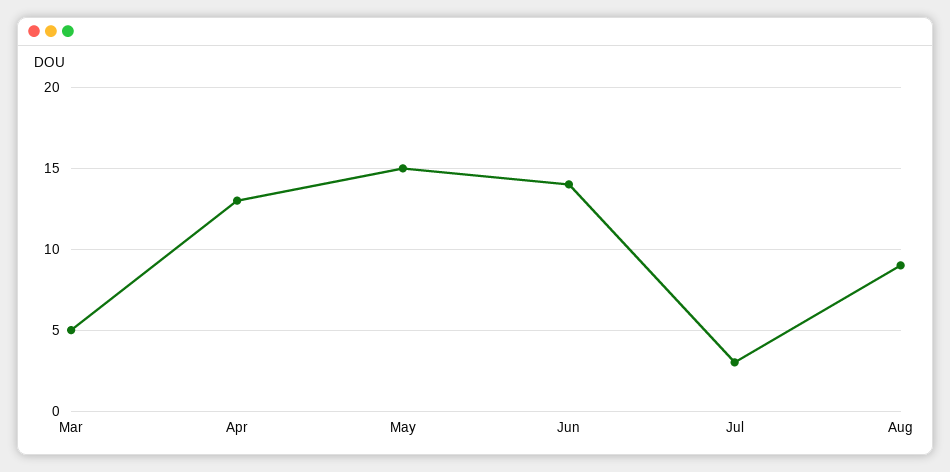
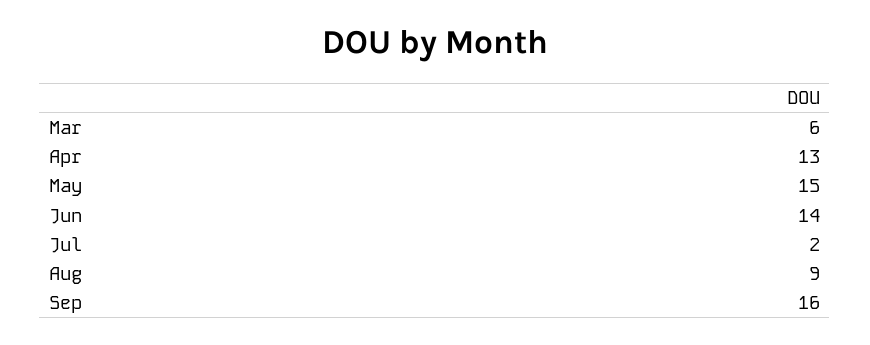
Mar: 5 -> 6
Jul: 3 -> 2
Sep: none -> 16

